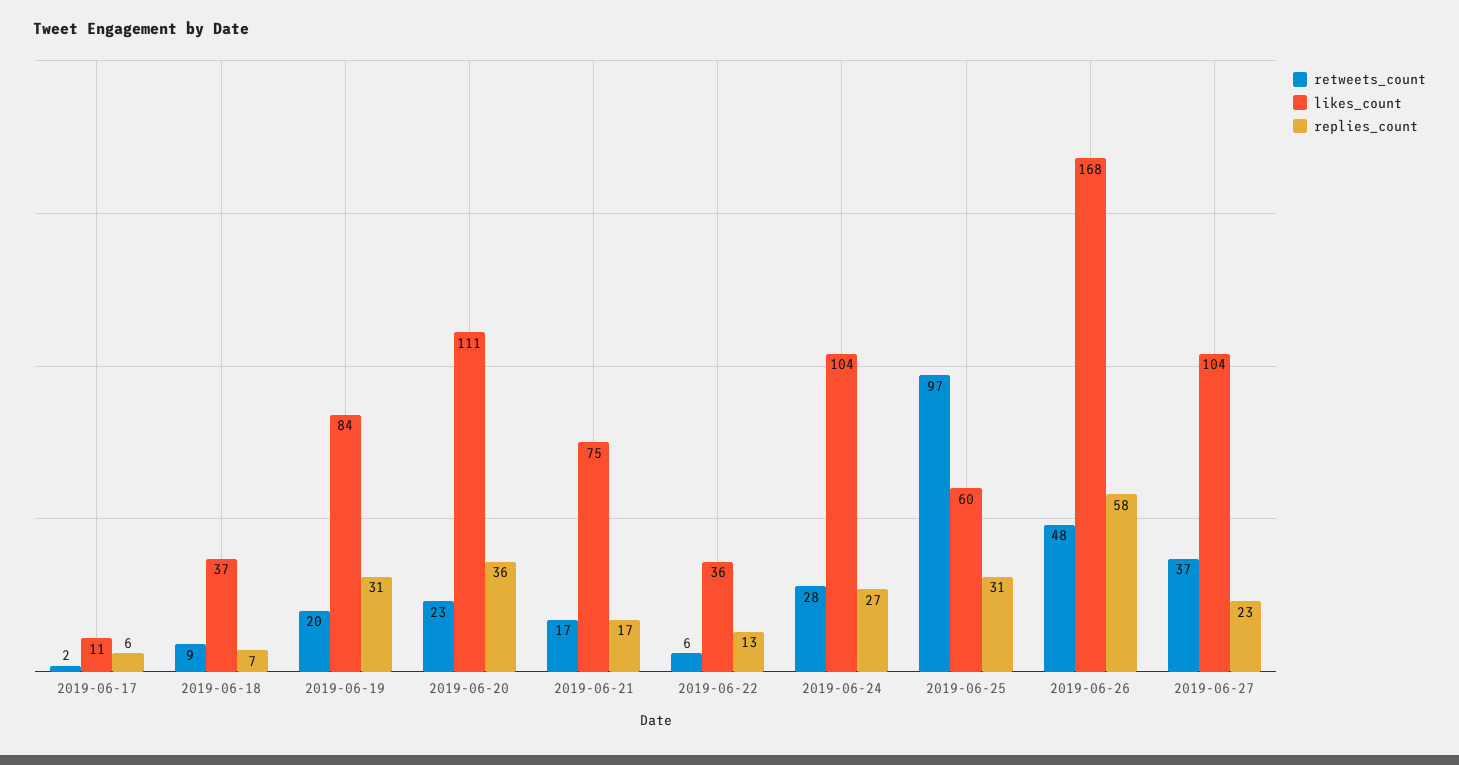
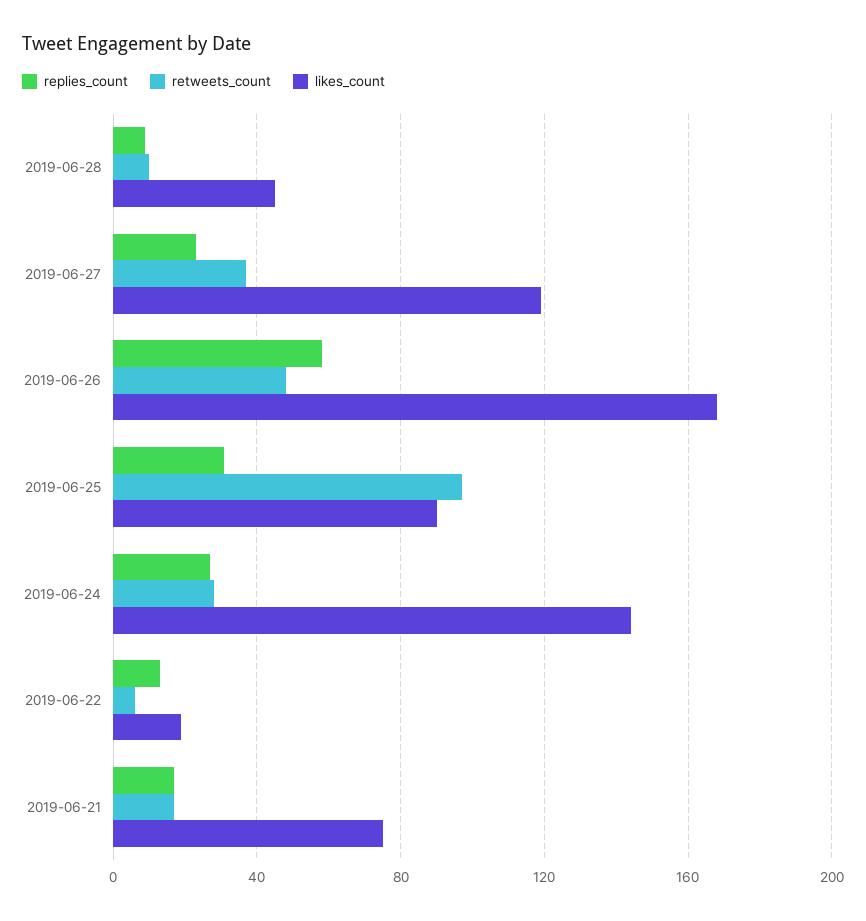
retweets_count, 2019-06-17: 2 -> none
likes_count, 2019-06-17: 11 -> none
replies_count, 2019-06-17: 6 -> none
retweets_count, 2019-06-18: 9 -> none
likes_count, 2019-06-18: 37 -> none
replies_count, 2019-06-18: 7 -> none
retweets_count, 2019-06-19: 20 -> none
likes_count, 2019-06-19: 84 -> none
replies_count, 2019-06-19: 31 -> none
retweets_count, 2019-06-20: 23 -> none
likes_count, 2019-06-20: 111 -> none
replies_count, 2019-06-20: 36 -> none
likes_count, 2019-06-22: 36 -> 20
likes_count, 2019-06-24: 104 -> 145
likes_count, 2019-06-25: 60 -> 90
likes_count, 2019-06-27: 104 -> 120
replies_count, 2019-06-28: none -> 10
retweets_count, 2019-06-28: none -> 10
likes_count, 2019-06-28: none -> 45

